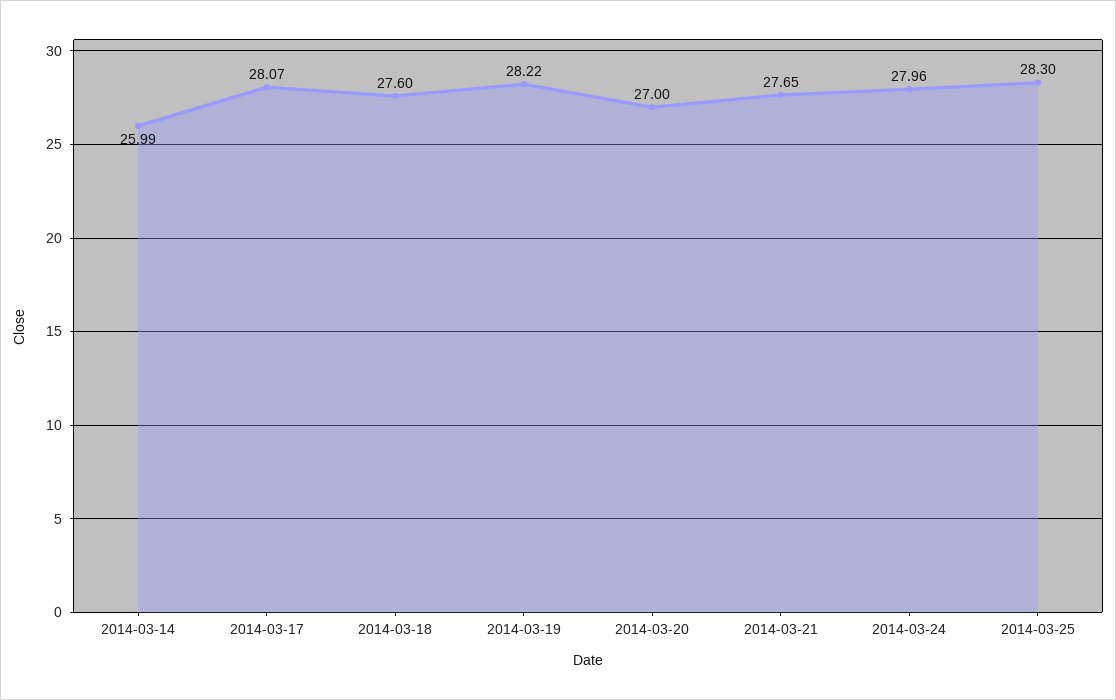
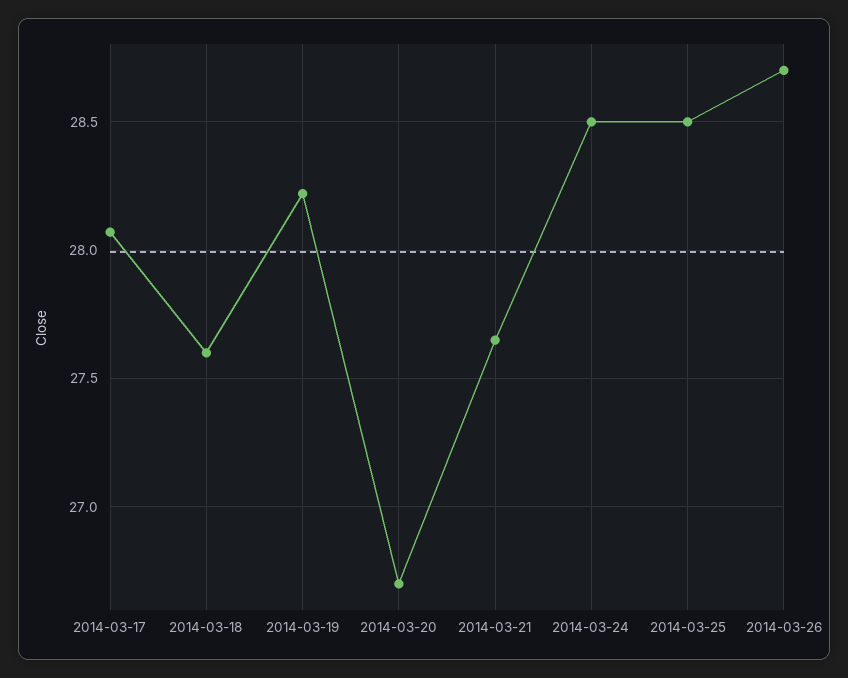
2014-03-14: 25.99 -> none
2014-03-20: 27 -> 26.7
2014-03-24: 27.96 -> 28.5
2014-03-25: 28.3 -> 28.5
2014-03-26: none -> 28.7

